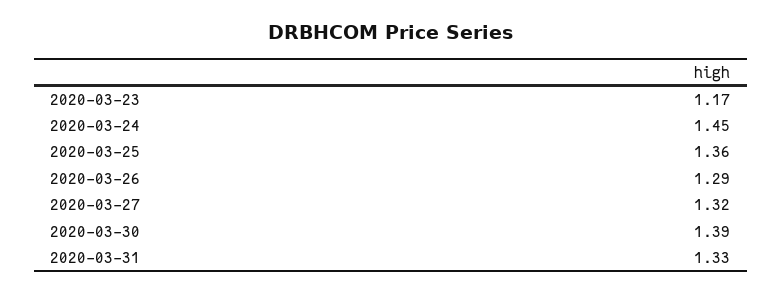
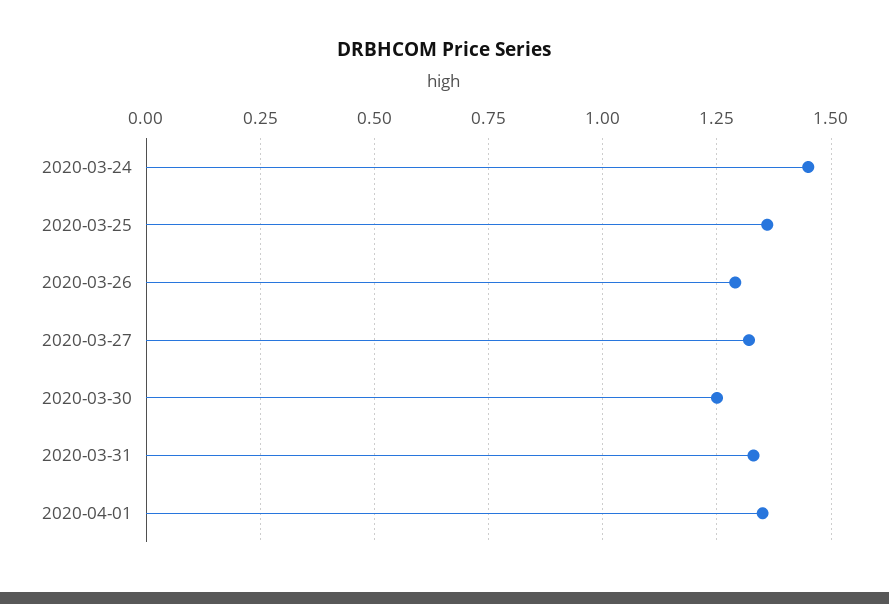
2020-03-23: 1.17 -> none
2020-03-30: 1.39 -> 1.25
2020-04-01: none -> 1.35

